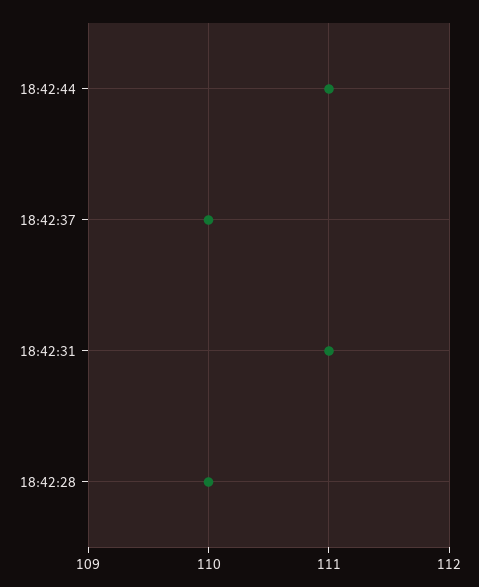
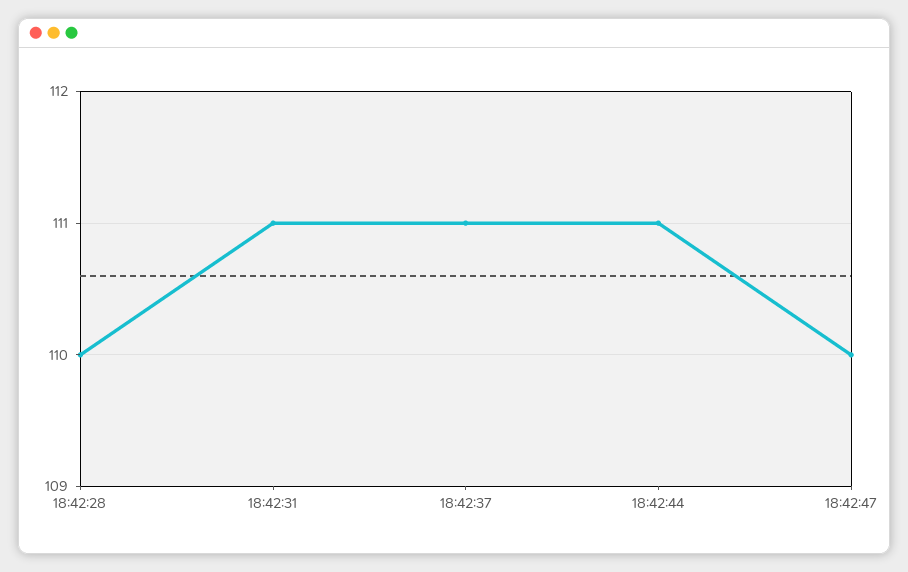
18:42:37: 110 -> 111
18:42:47: none -> 110

